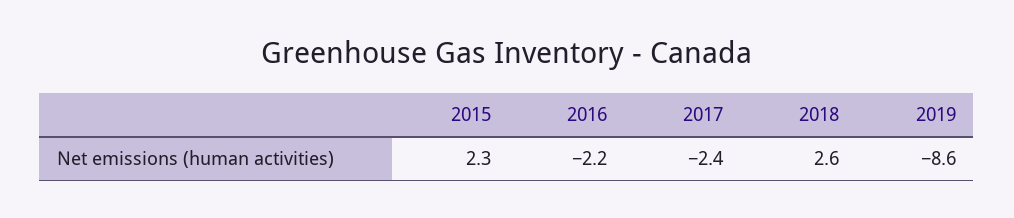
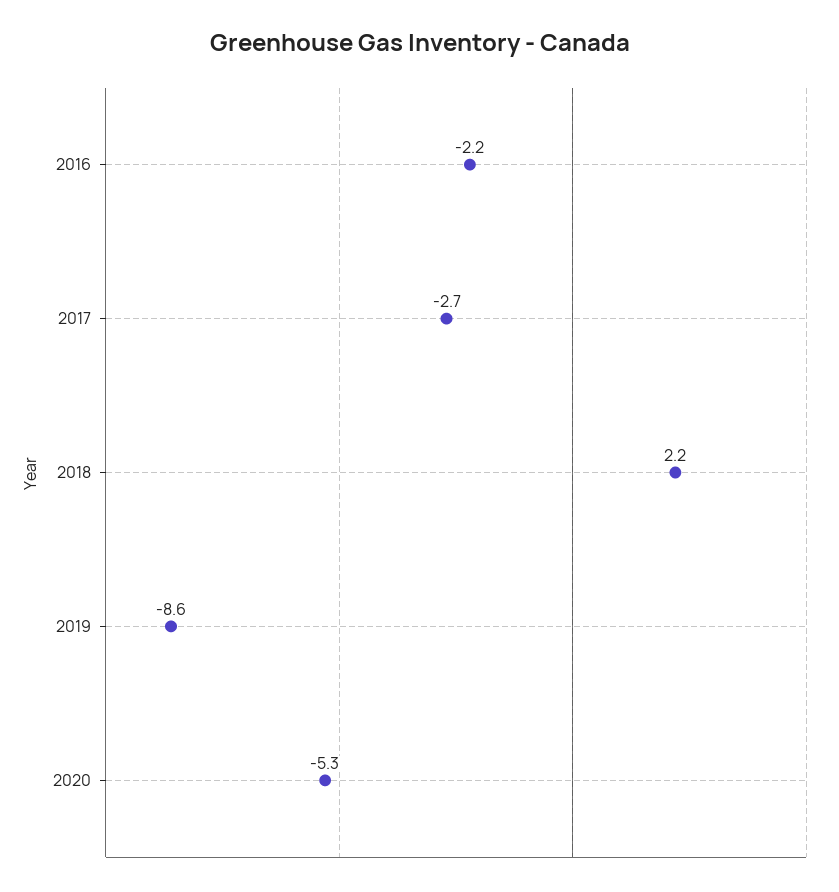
2015: 2.3 -> none
2017: -2.4 -> -2.7
2018: 2.6 -> 2.2
2020: none -> -5.3

